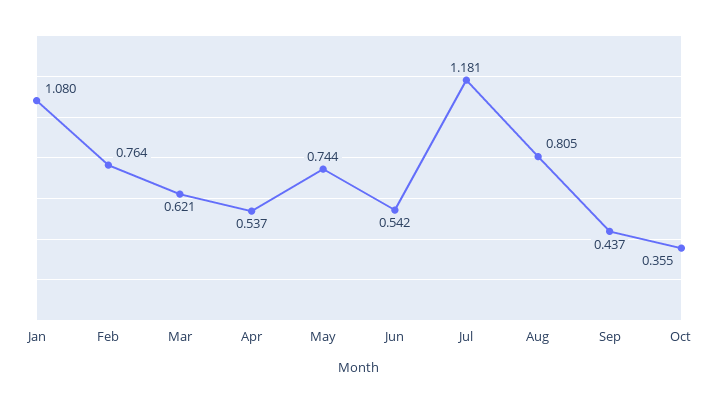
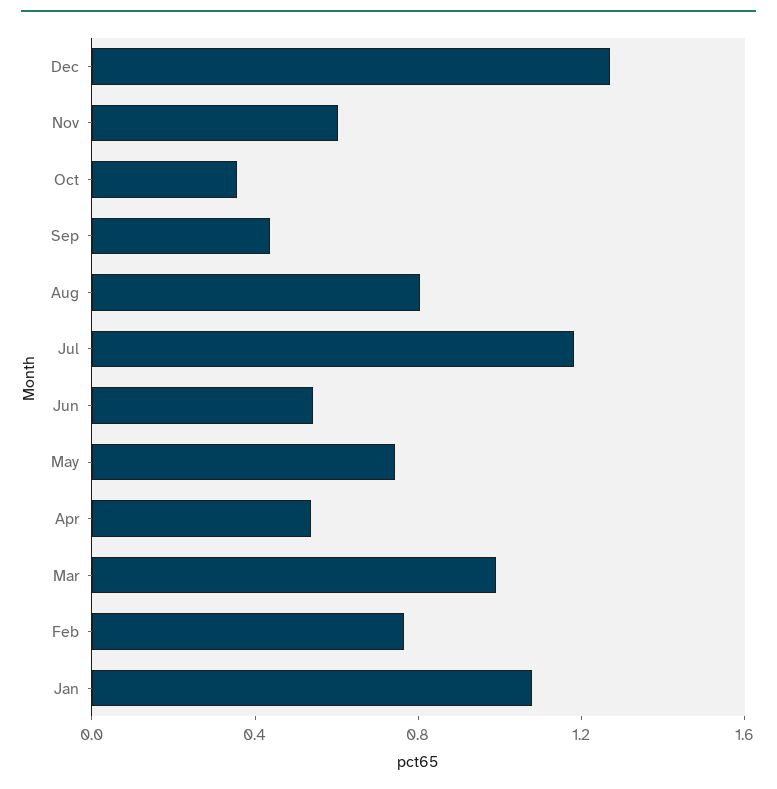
Mar: 0.621 -> 1
Dec: none -> 1.3
Nov: none -> 0.6

